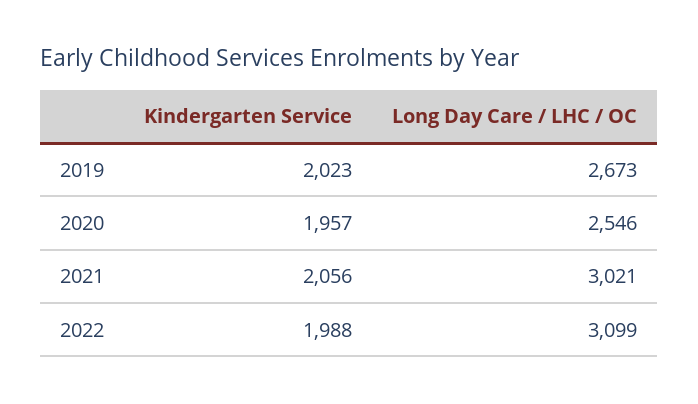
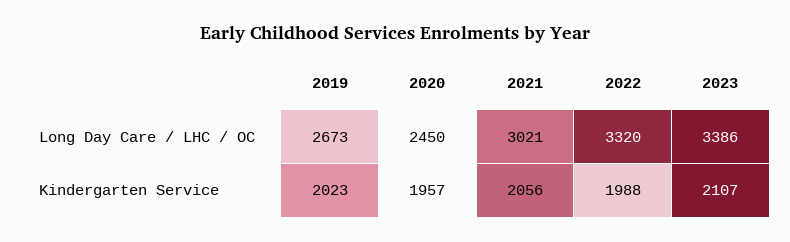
Long Day Care / LHC / OC, 2020: 2546 -> 2450
Long Day Care / LHC / OC, 2022: 3099 -> 3320
Long Day Care / LHC / OC, 2023: none -> 3386
Kindergarten Service, 2023: none -> 2107

